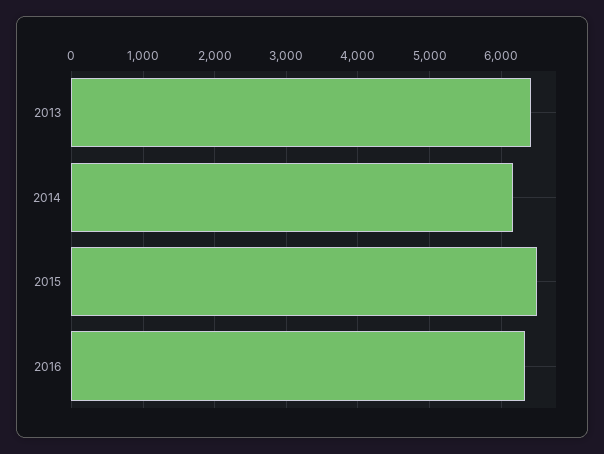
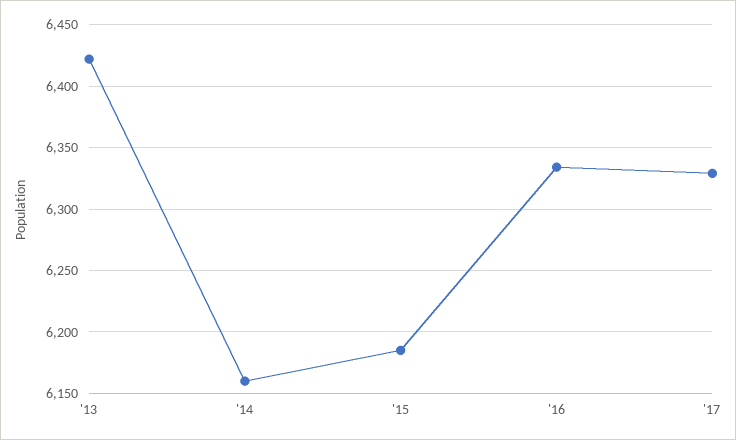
2015: 6500 -> 6185
'17: none -> 6330

